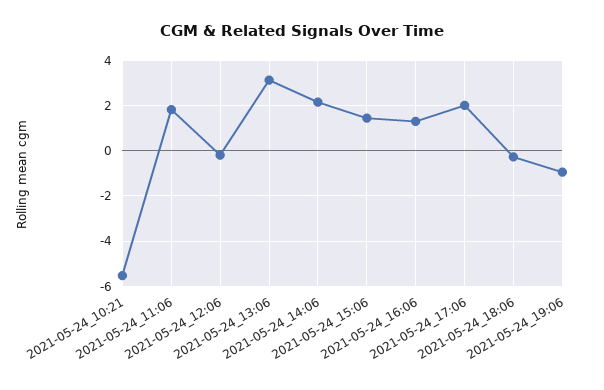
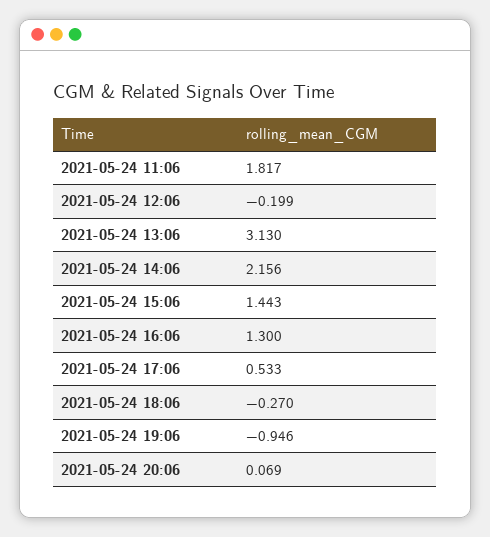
2021-05-24_10:21: -5.5 -> none
2021-05-24_17:06: 2 -> 0.533
2021-05-24 20:06: none -> 0.069

